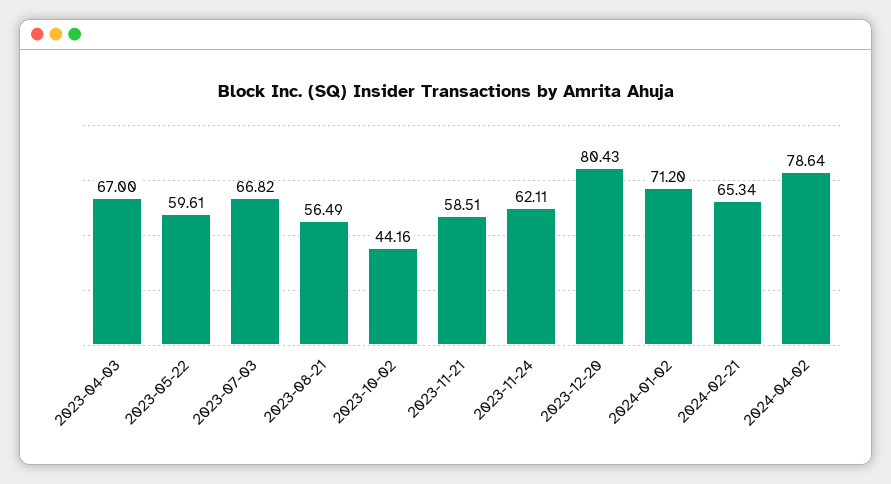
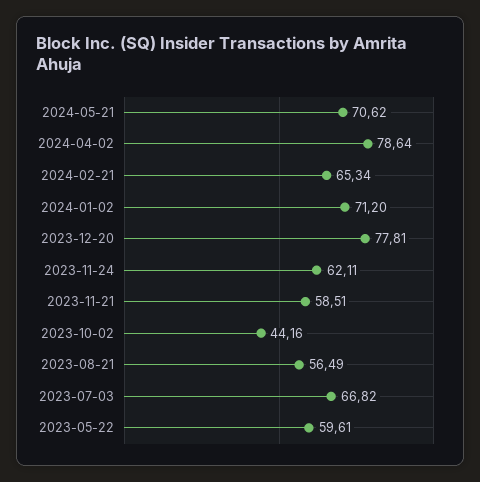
2023-04-03: 67 -> none
2023-12-20: 80.43 -> 77.81
2024-05-21: none -> 70.62

